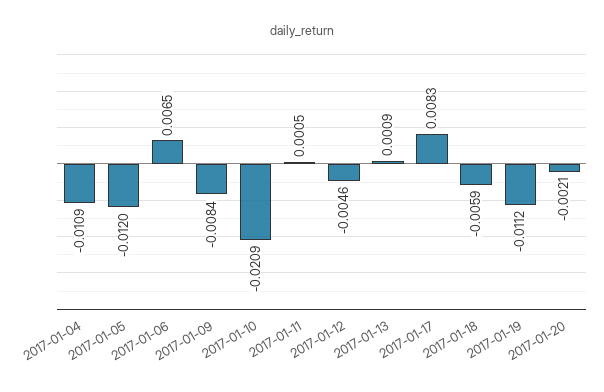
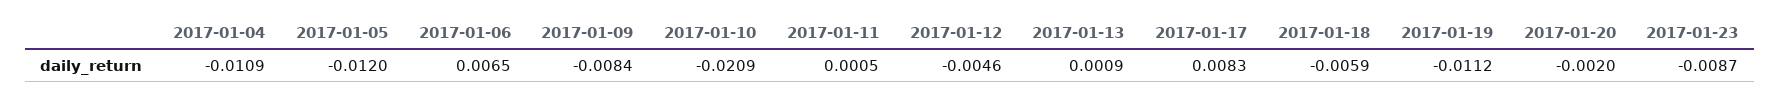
2017-01-20: -0.0021 -> -0.002
2017-01-23: none -> -0.0087

